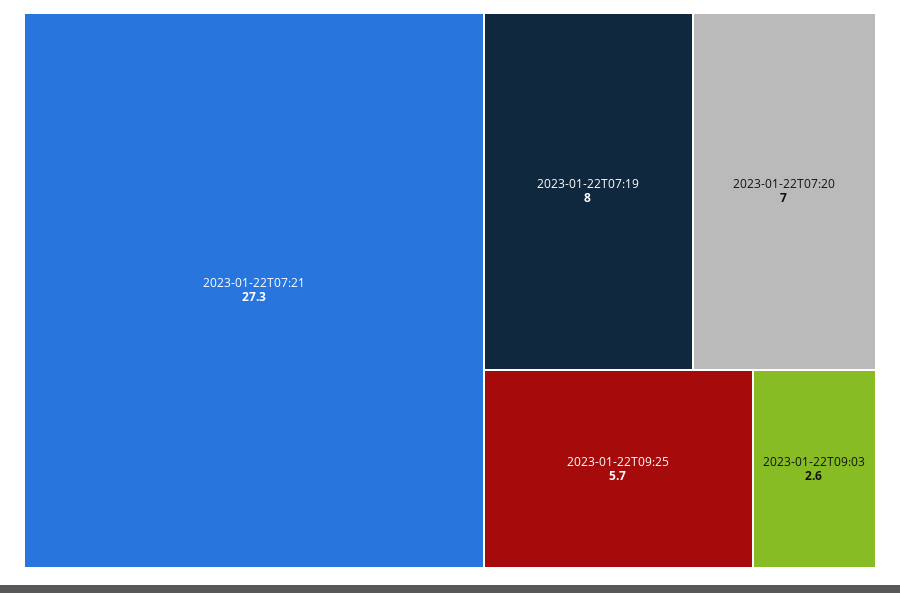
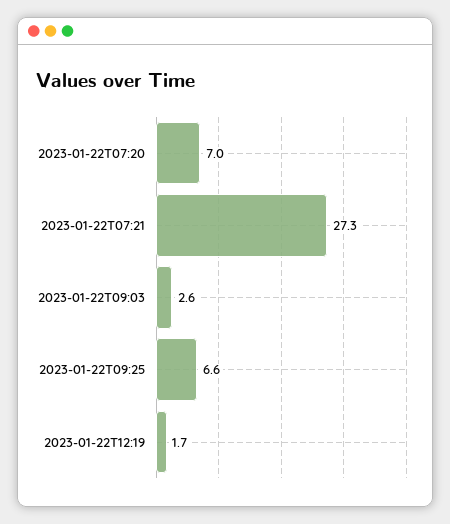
2023-01-22T07:19: 8 -> none
2023-01-22T09:25: 5.7 -> 6.6
2023-01-22T12:19: none -> 1.7

